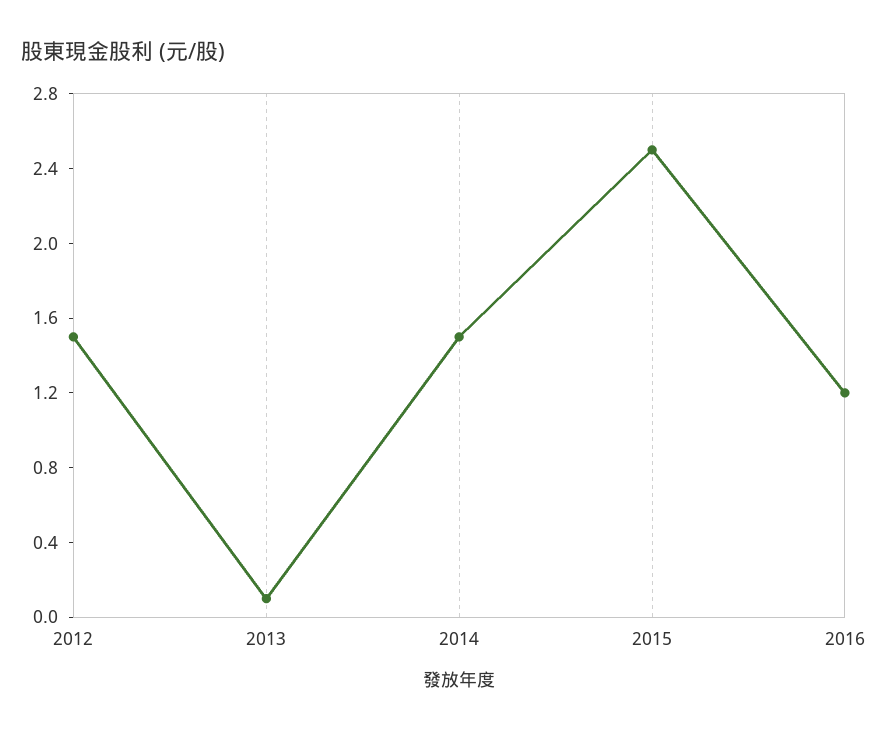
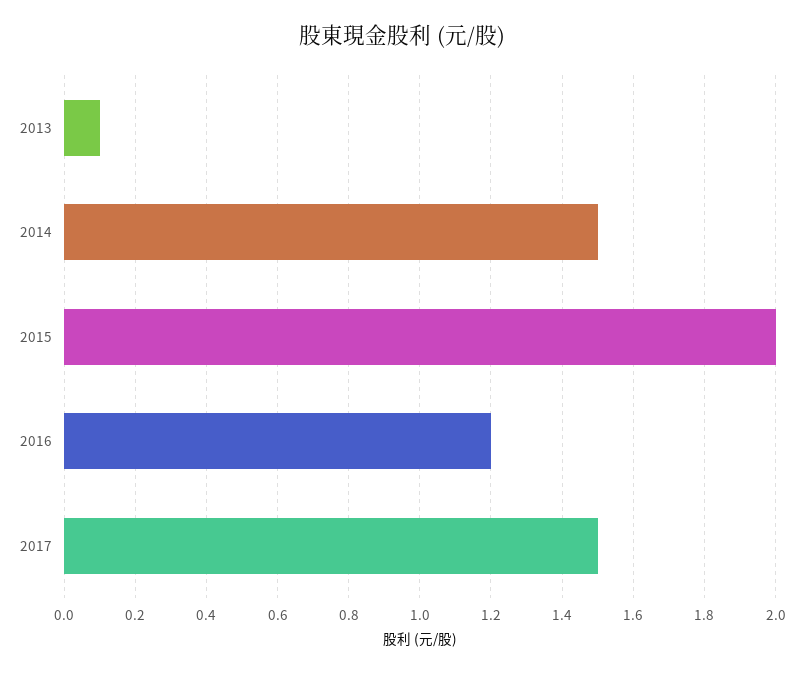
2012: 1.5 -> none
2015: 2.5 -> 2
2017: none -> 1.5

